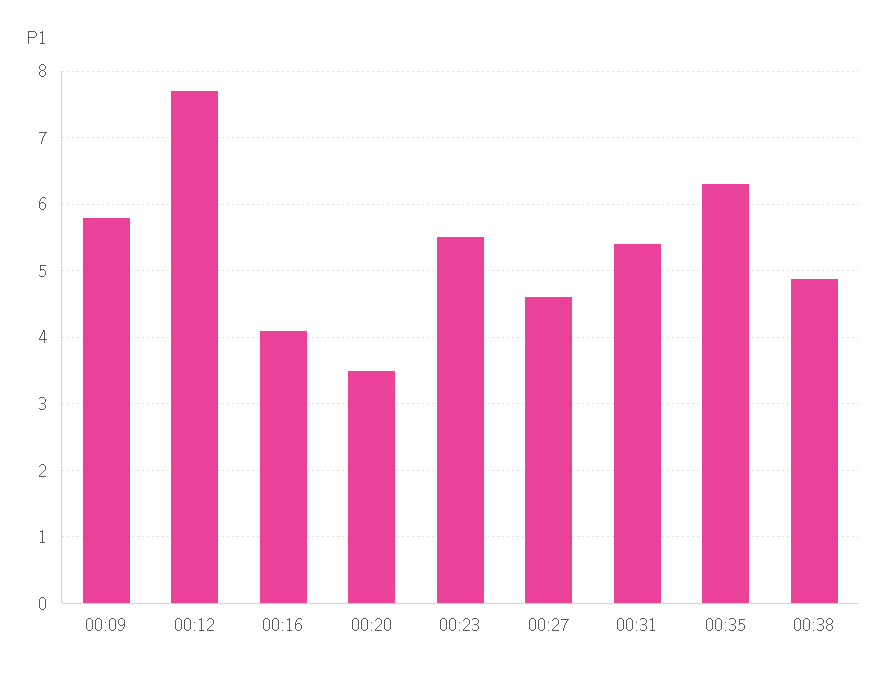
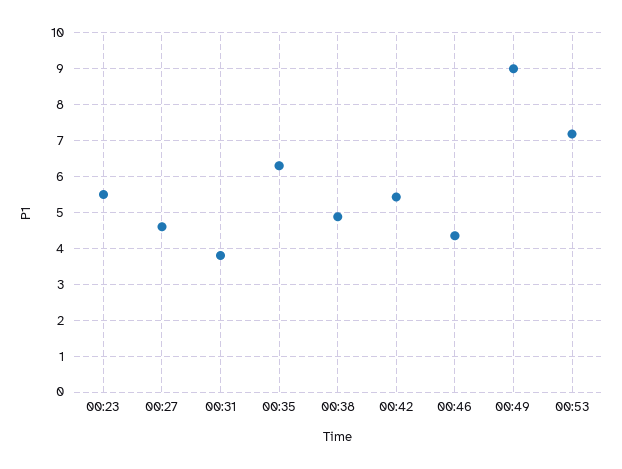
00:09: 5.8 -> none
00:12: 7.7 -> none
00:16: 4.1 -> none
00:20: 3.5 -> none
00:31: 5.4 -> 3.8
00:42: none -> 5.4
00:46: none -> 4.4
00:49: none -> 9
00:53: none -> 7.2

